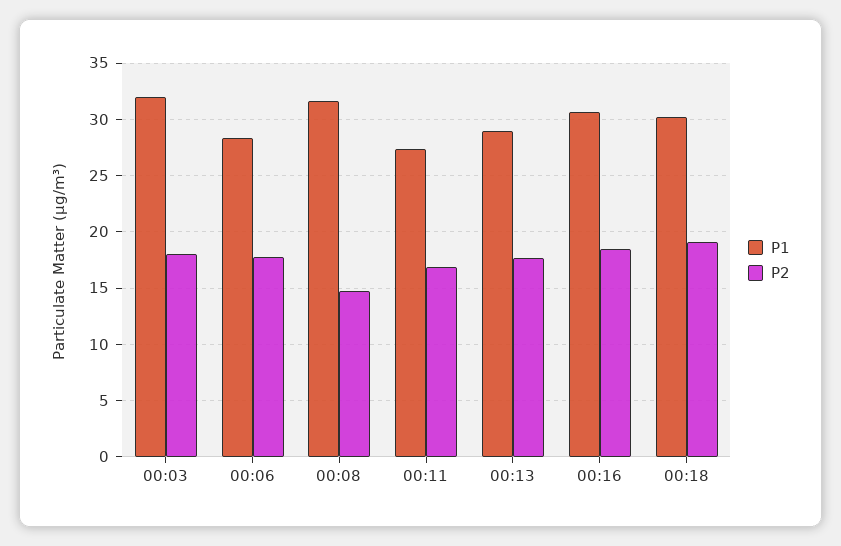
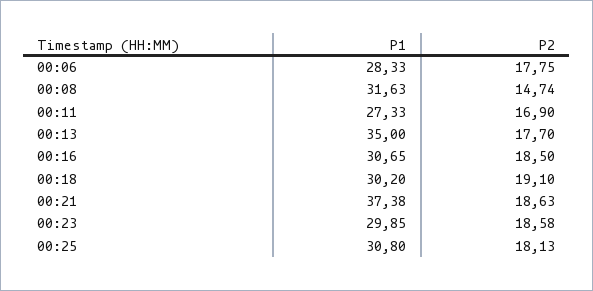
P1, 00:03: 32 -> none
P2, 00:03: 18 -> none
P1, 00:13: 29 -> 35
P1, 00:21: none -> 37.38
P2, 00:21: none -> 18.63
P1, 00:23: none -> 29.85
P2, 00:23: none -> 18.58
P1, 00:25: none -> 30.8
P2, 00:25: none -> 18.13

